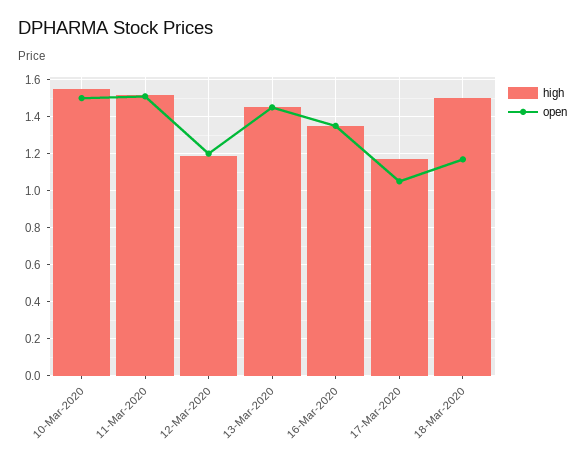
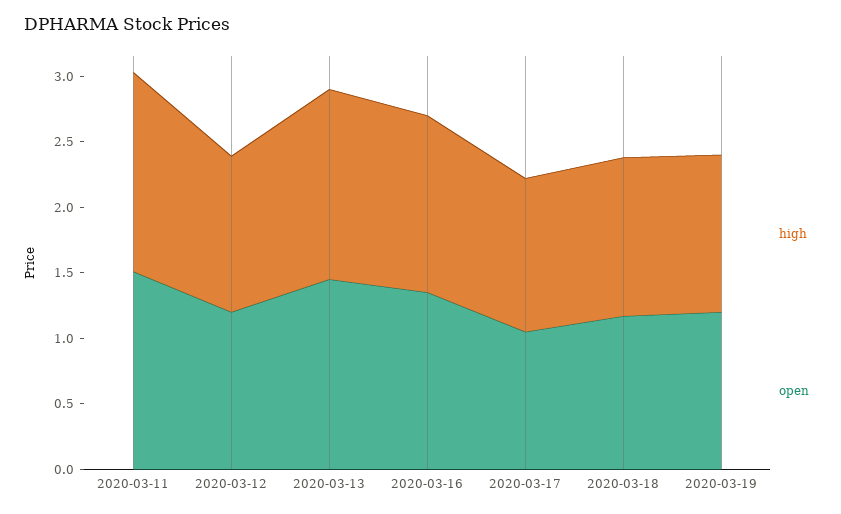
high, 10-Mar-2020: 1.55 -> none
open, 10-Mar-2020: 1.5 -> none
high, 18-Mar-2020: 1.5 -> 1.2
high, 2020-03-19: none -> 1.2
open, 2020-03-19: none -> 1.2

